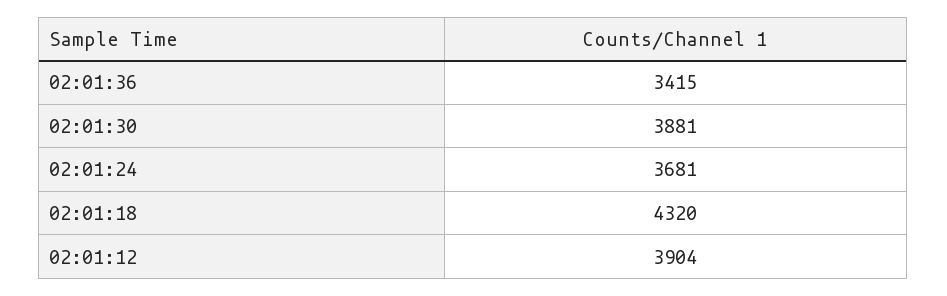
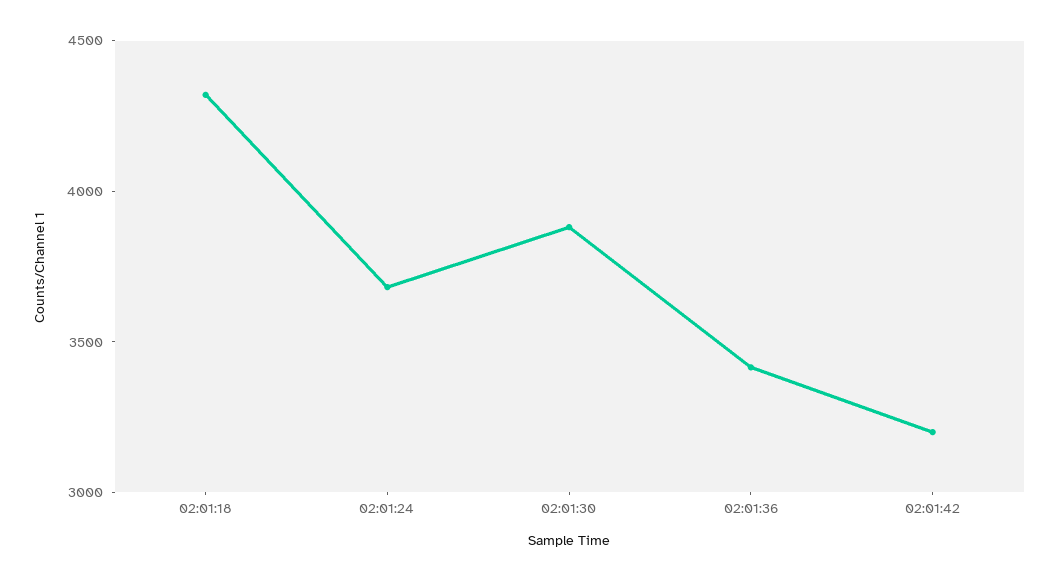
02:01:12: 3904 -> none
02:01:42: none -> 3200

